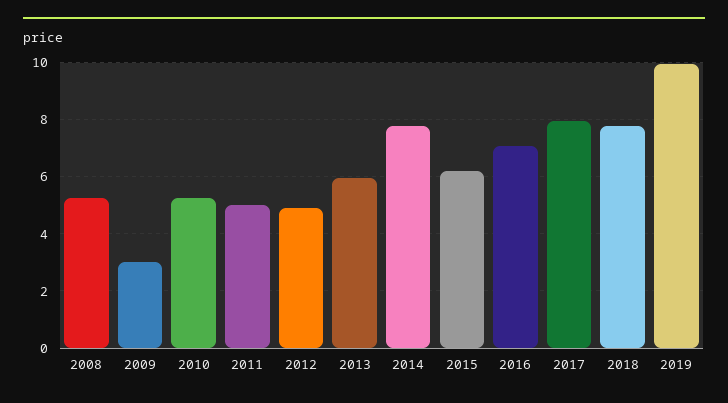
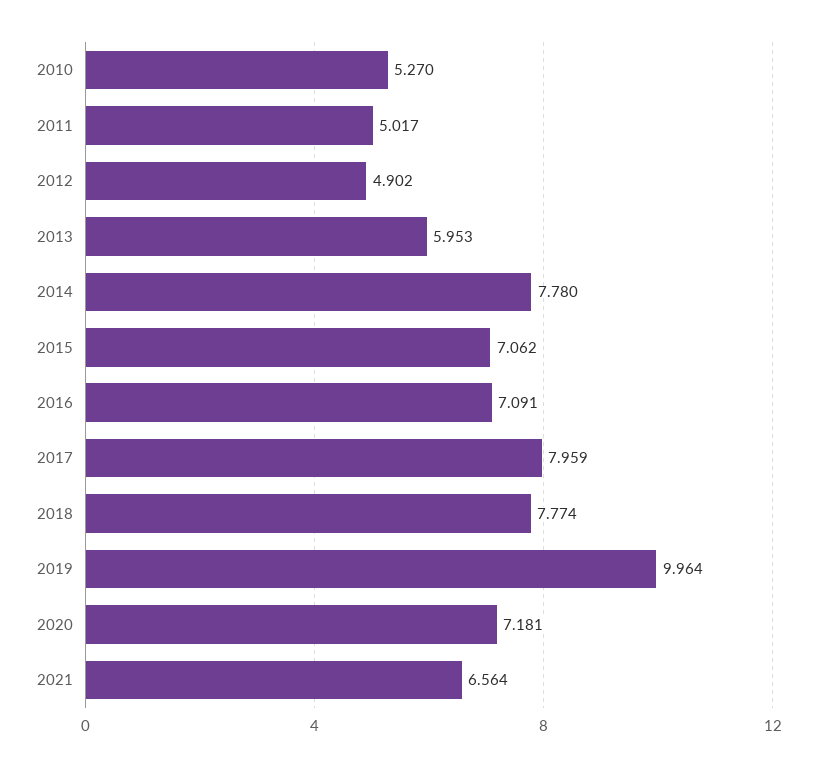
2008: 5.25 -> none
2009: 3 -> none
2015: 6.25 -> 7.062
2020: none -> 7.181
2021: none -> 6.564

